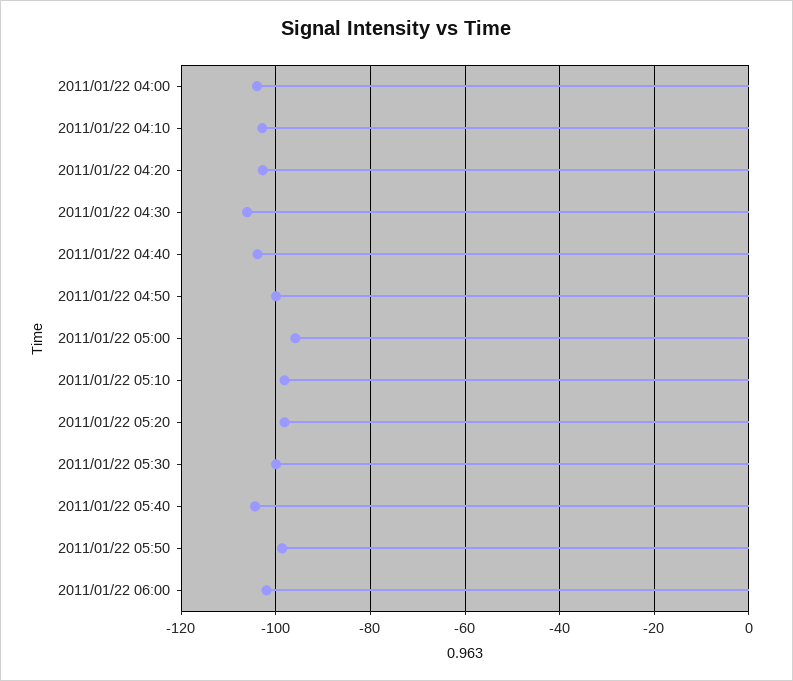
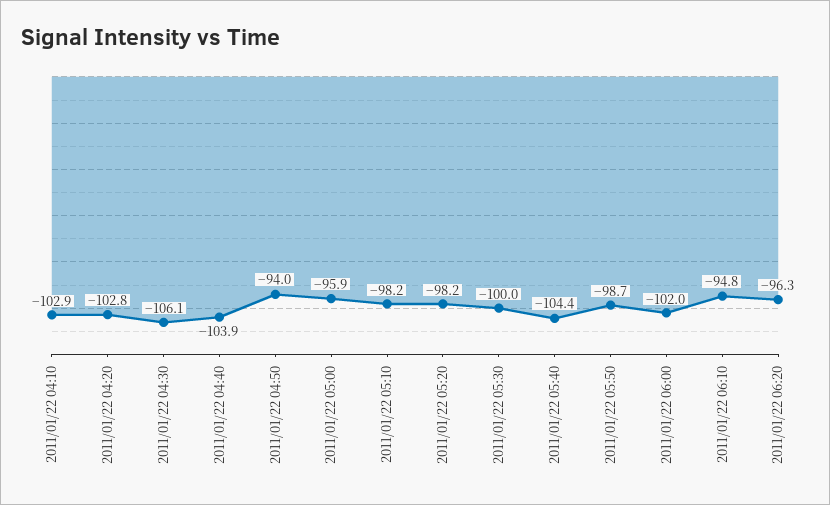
2011/01/22 04:00: -104 -> none
2011/01/22 04:50: -100 -> -94
2011/01/22 06:10: none -> -94.8
2011/01/22 06:20: none -> -96.3

